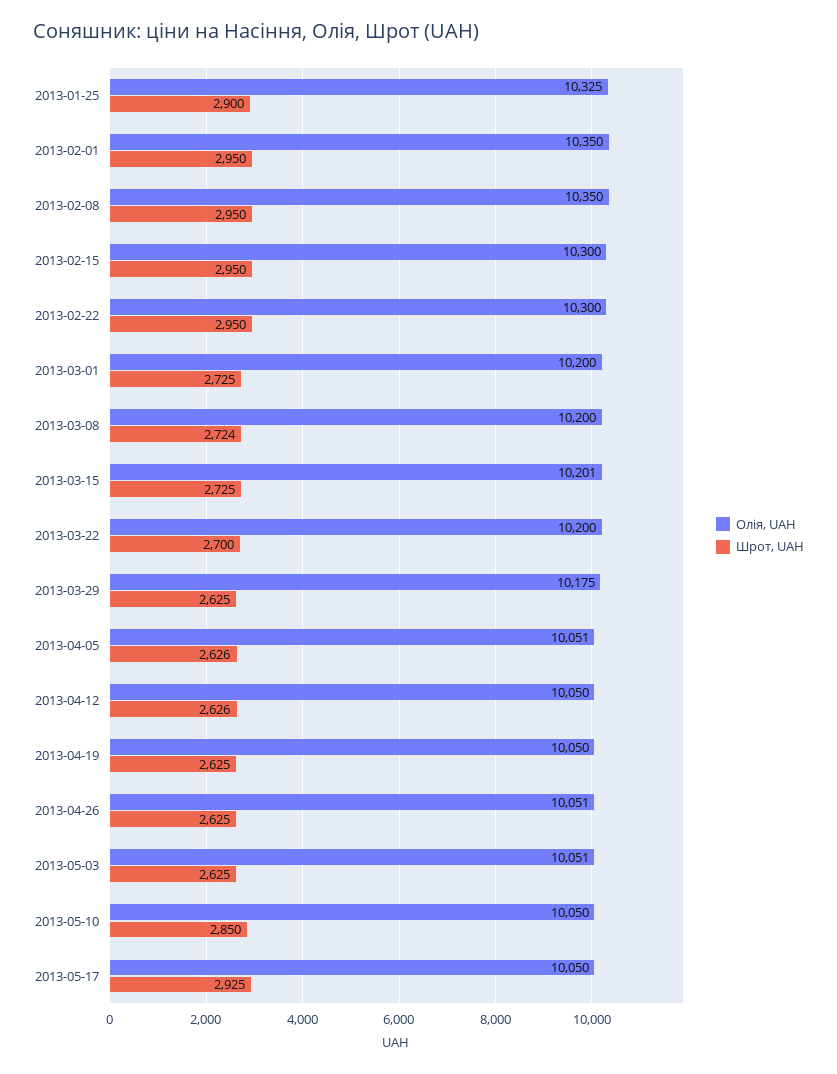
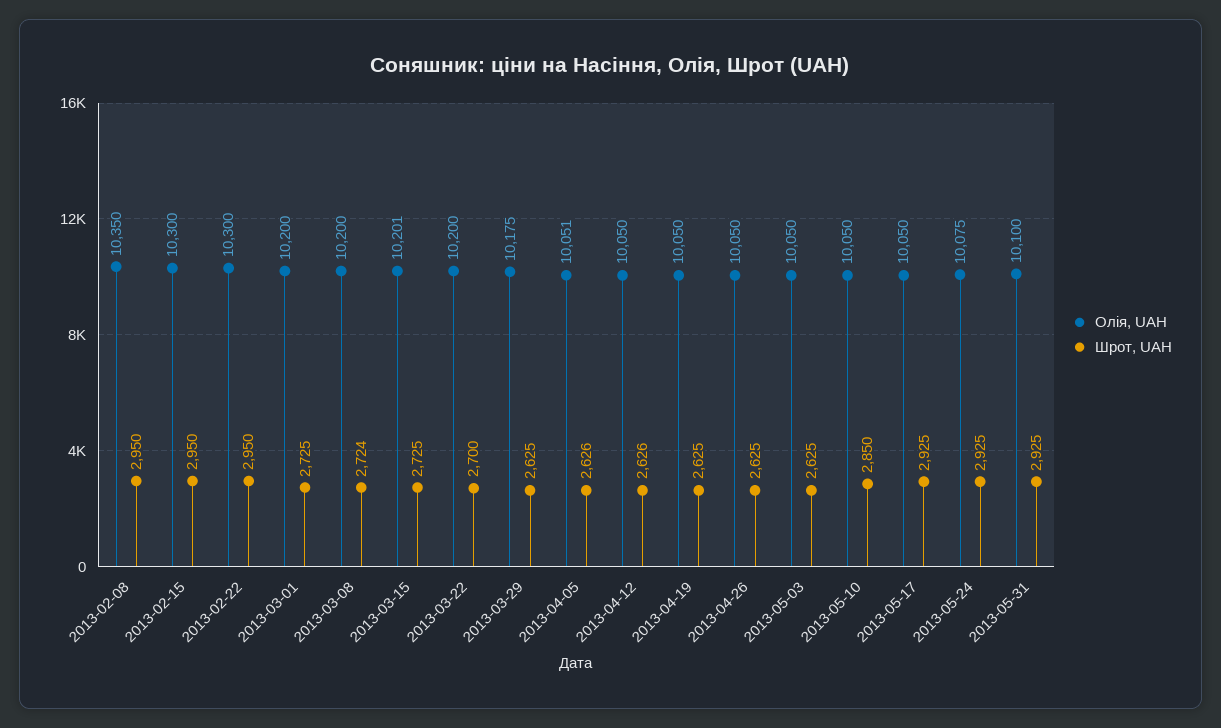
Олія, UAH, 2013-01-25: 10325 -> none
Шрот, UAH, 2013-01-25: 2900 -> none
Олія, UAH, 2013-02-01: 10350 -> none
Шрот, UAH, 2013-02-01: 2950 -> none
Олія, UAH, 2013-04-26: 10051 -> 10050
Олія, UAH, 2013-05-03: 10051 -> 10050
Олія, UAH, 2013-05-24: none -> 10075
Шрот, UAH, 2013-05-24: none -> 2925
Олія, UAH, 2013-05-31: none -> 10100
Шрот, UAH, 2013-05-31: none -> 2925

